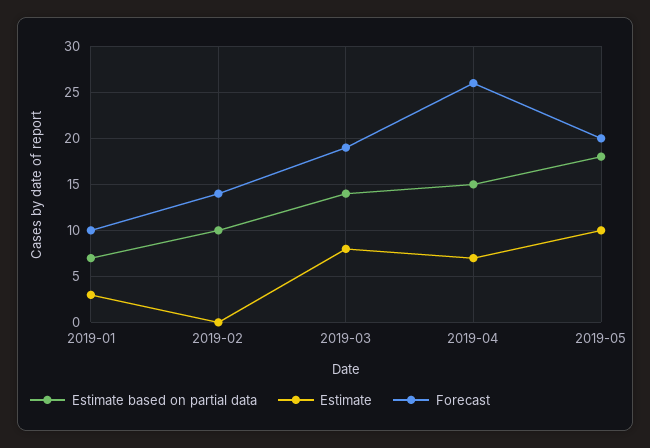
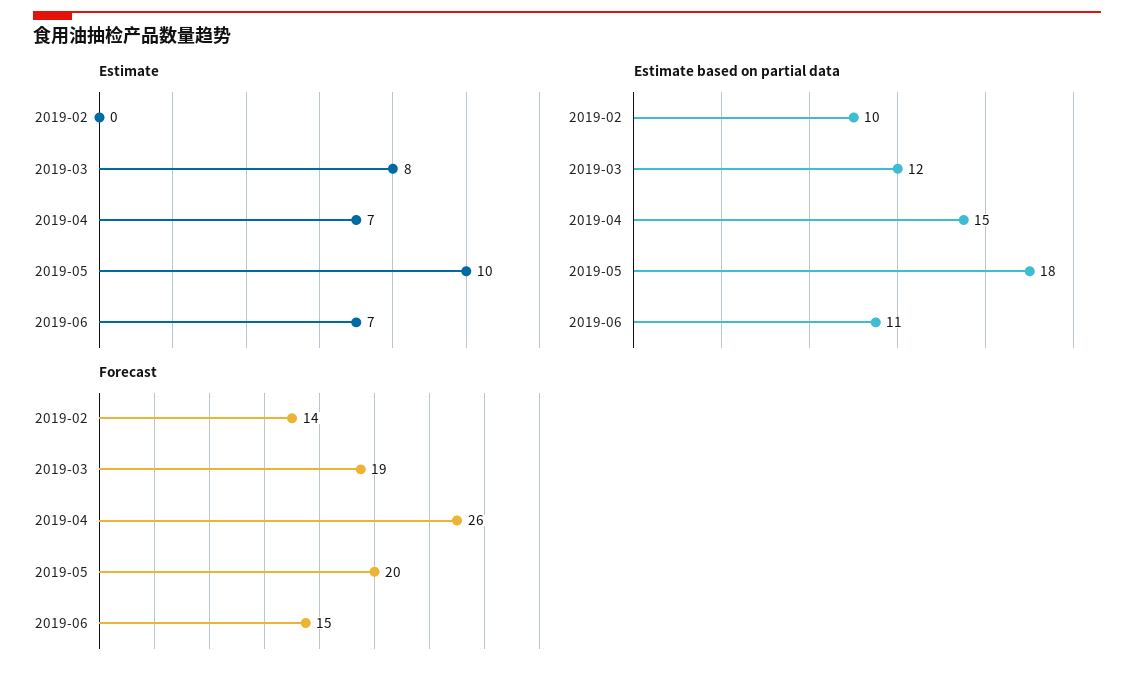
Estimate based on partial data, 2019-01: 7 -> none
Estimate, 2019-01: 3 -> none
Forecast, 2019-01: 10 -> none
Estimate based on partial data, 2019-03: 14 -> 12
Estimate, 2019-06: none -> 7
Estimate based on partial data, 2019-06: none -> 11
Forecast, 2019-06: none -> 15

